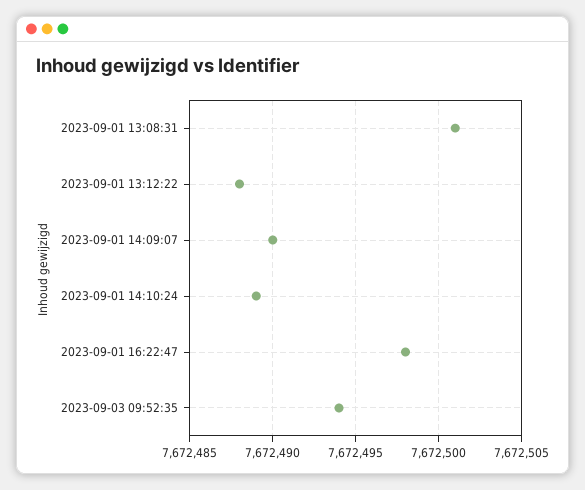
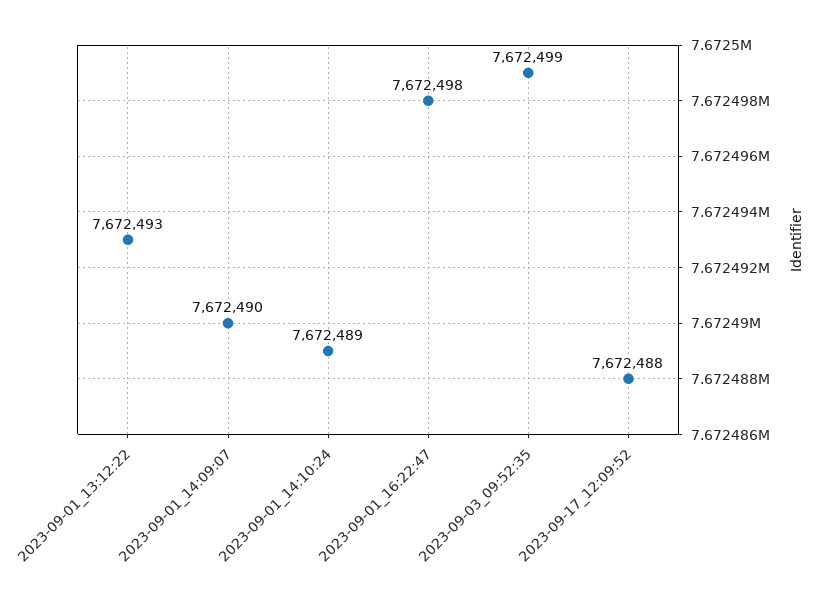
2023-09-01 13:08:31: 7672501 -> none
2023-09-01 13:12:22: 7672488 -> 7672493
2023-09-03 09:52:35: 7672494 -> 7672499
2023-09-17_12:09:52: none -> 7672488

